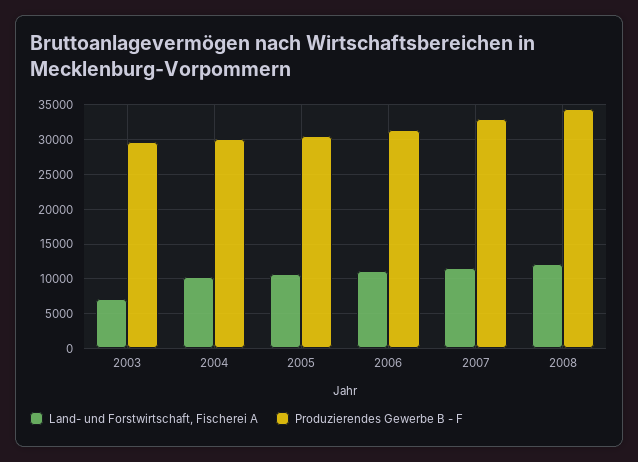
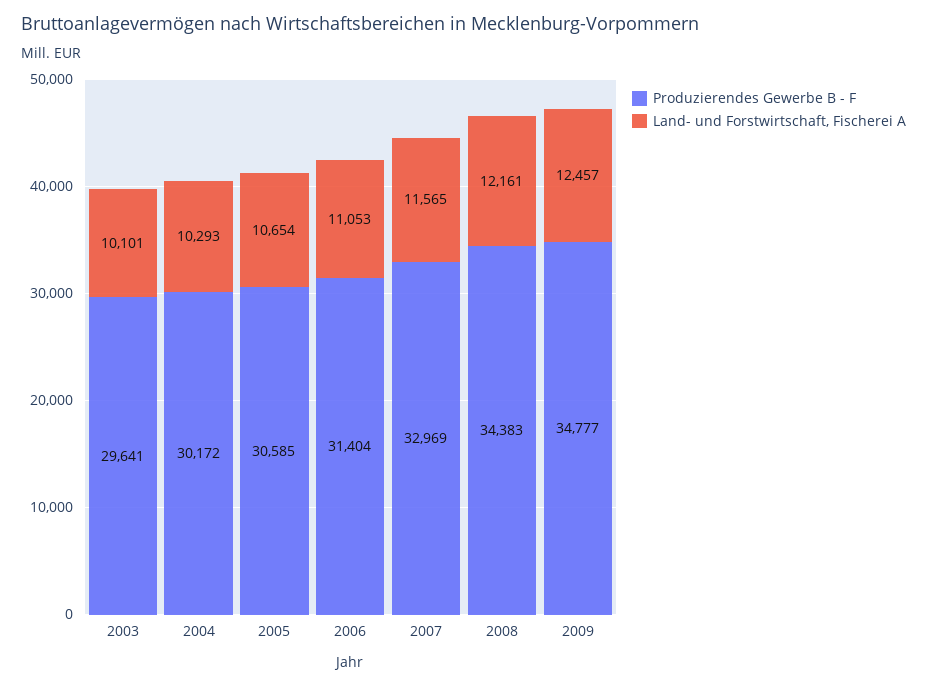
Land- und Forstwirtschaft, Fischerei A, 2003: 7000 -> 10101
Produzierendes Gewerbe B - F, 2009: none -> 34777
Land- und Forstwirtschaft, Fischerei A, 2009: none -> 12457

